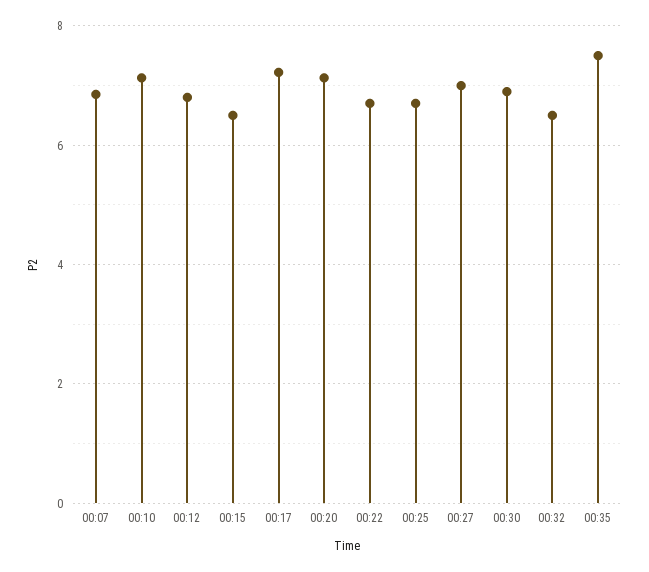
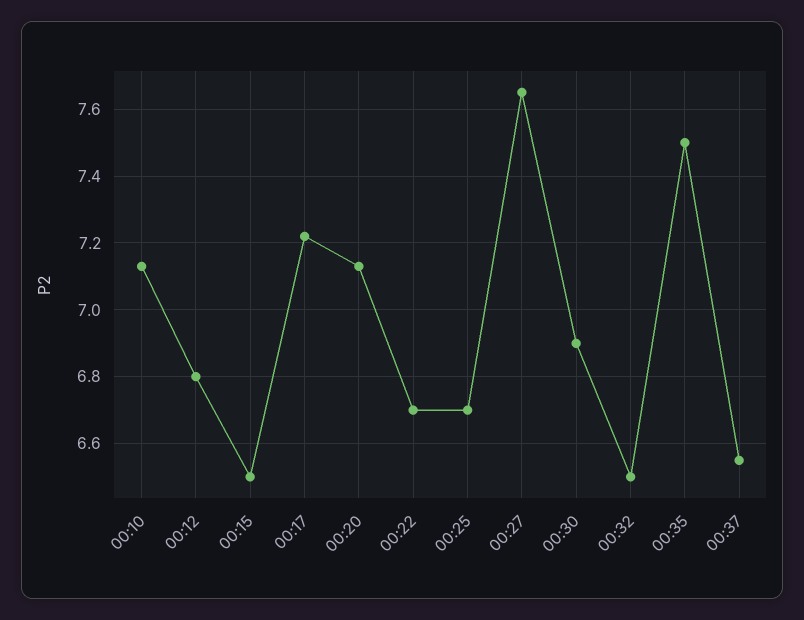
00:07: 6.8 -> none
00:27: 7 -> 7.65
00:37: none -> 6.55

